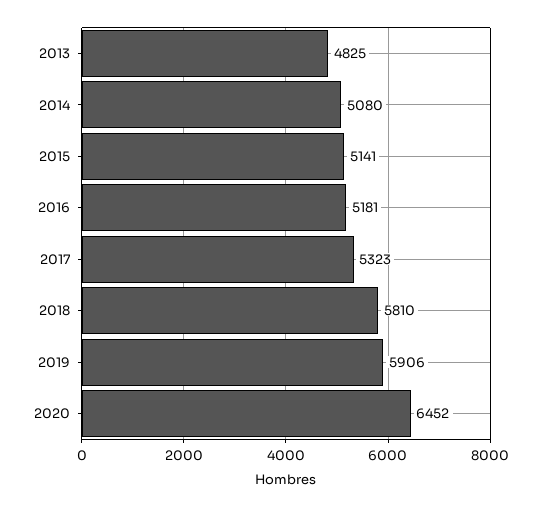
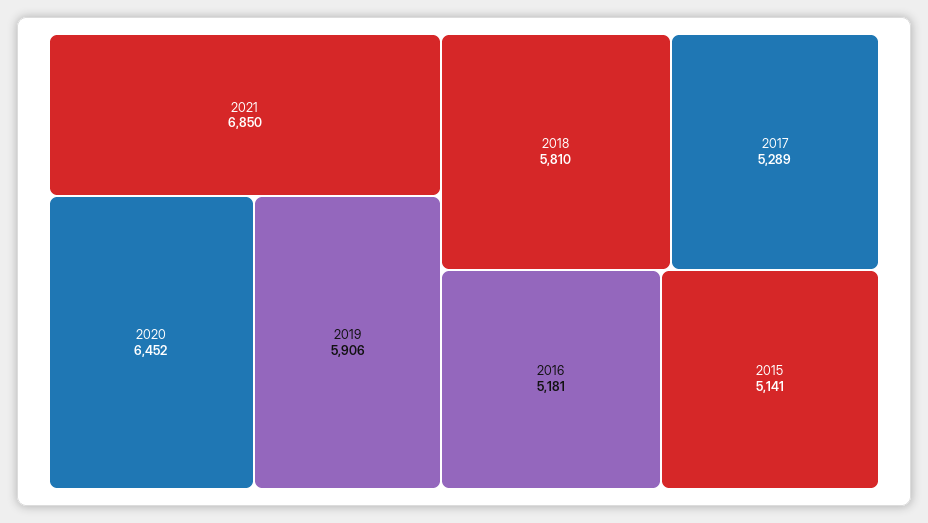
2013: 4825 -> none
2014: 5080 -> none
2017: 5323 -> 5289
2021: none -> 6850

